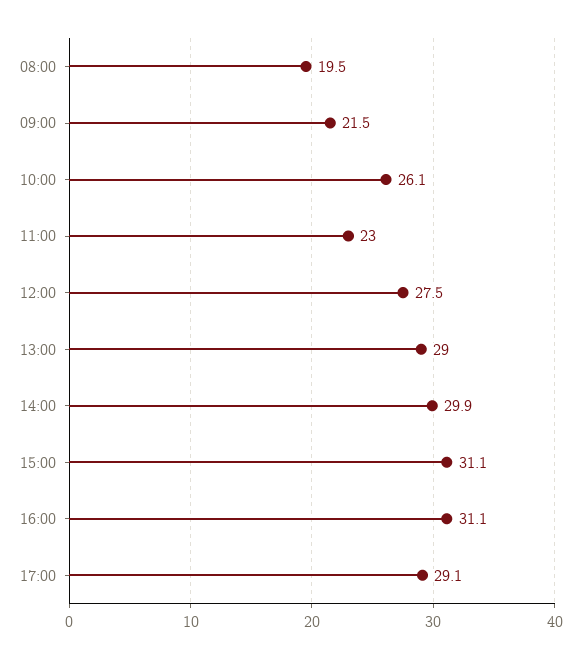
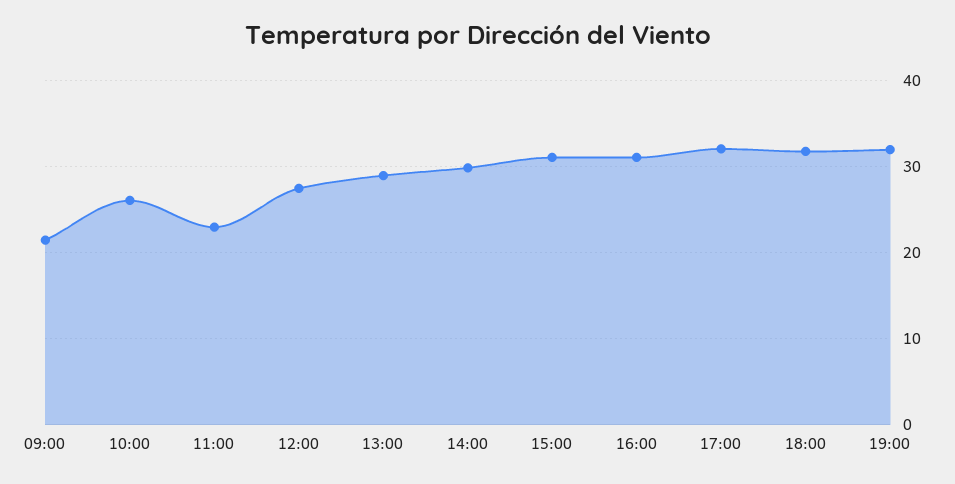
08:00: 19.5 -> none
17:00: 29.1 -> 32
18:00: none -> 32
19:00: none -> 32

